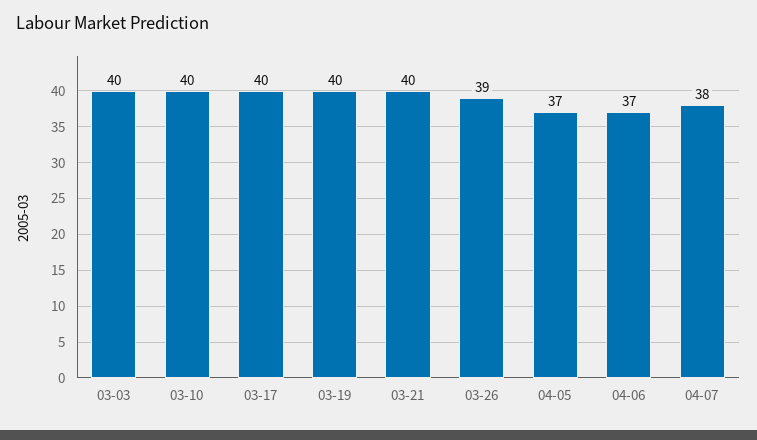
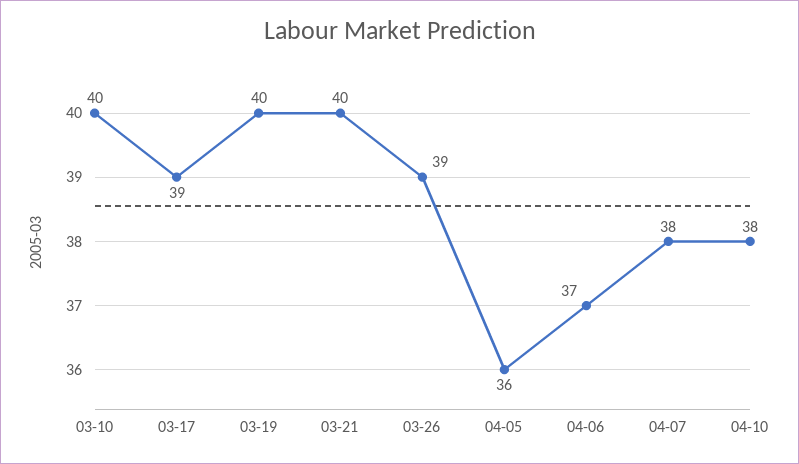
03-03: 40 -> none
03-17: 40 -> 39
04-05: 37 -> 36
04-10: none -> 38

